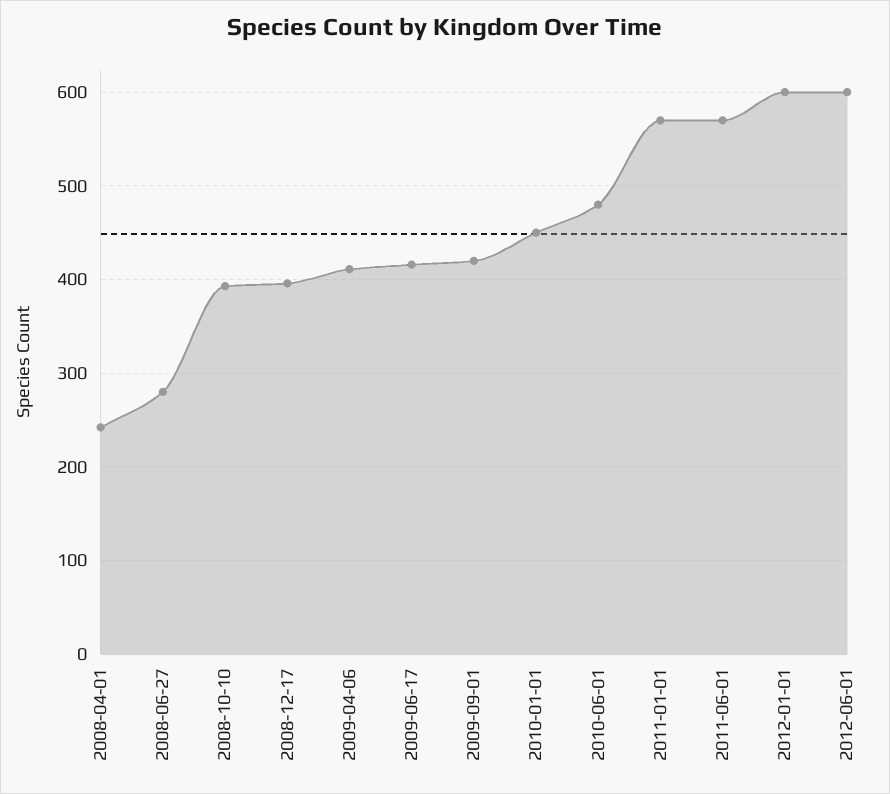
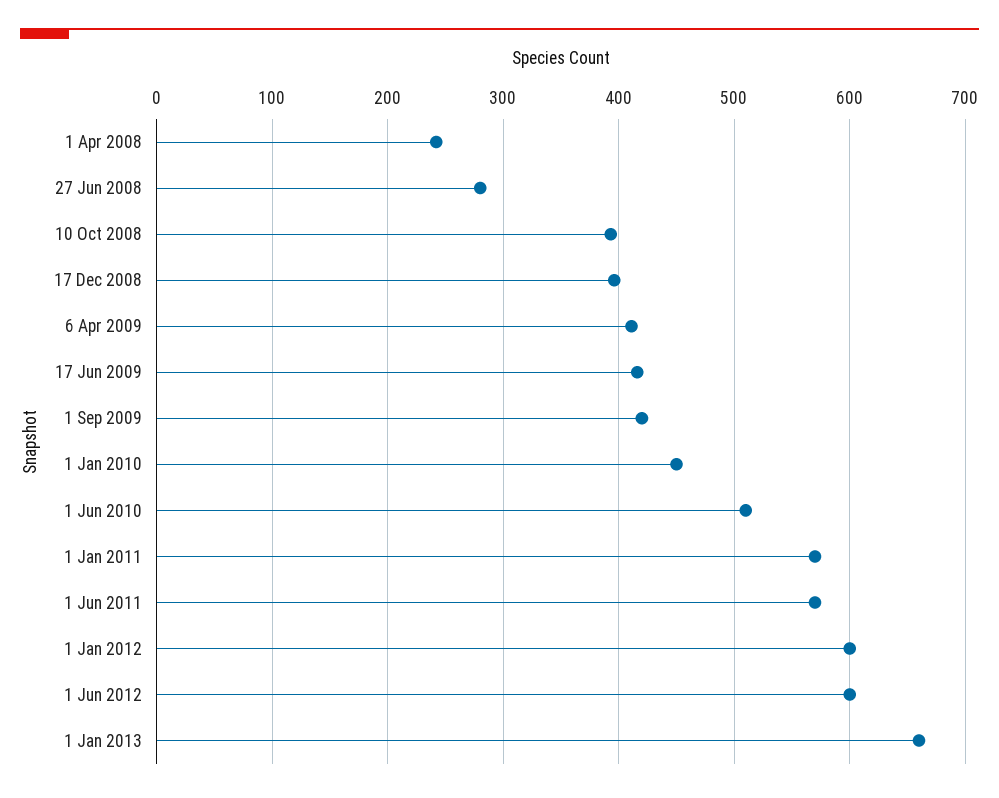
2010-06-01: 480 -> 510
1 Jan 2013: none -> 660

